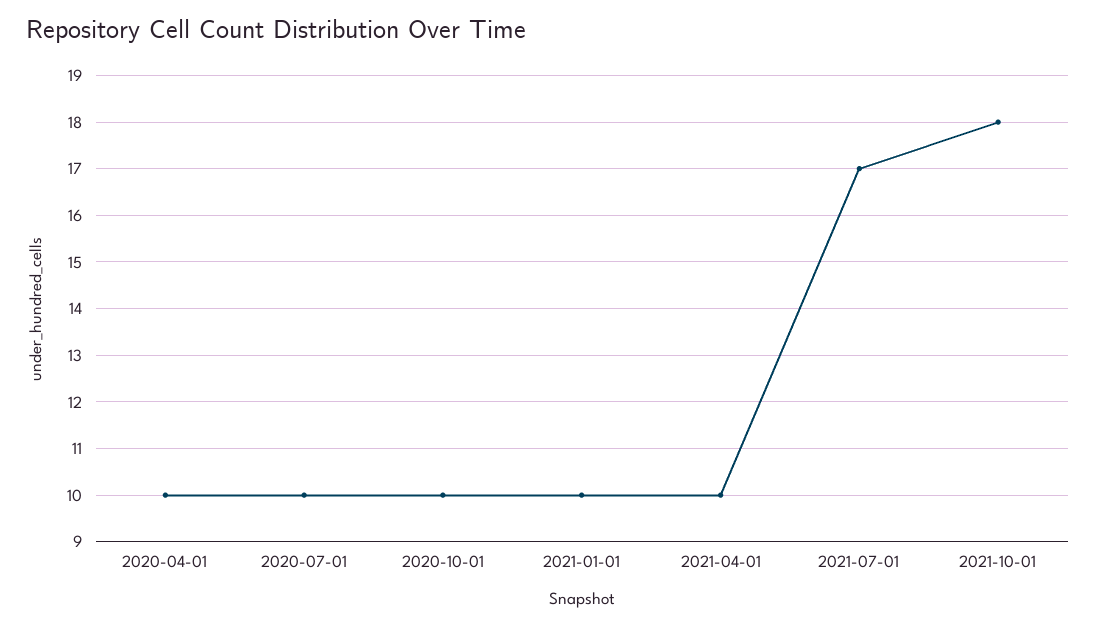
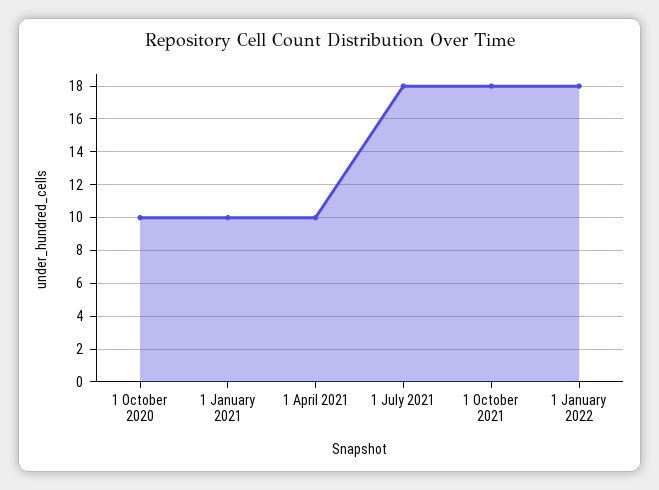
2020-04-01: 10 -> none
2020-07-01: 10 -> none
2021-07-01: 17 -> 18
1 January 2022: none -> 18

